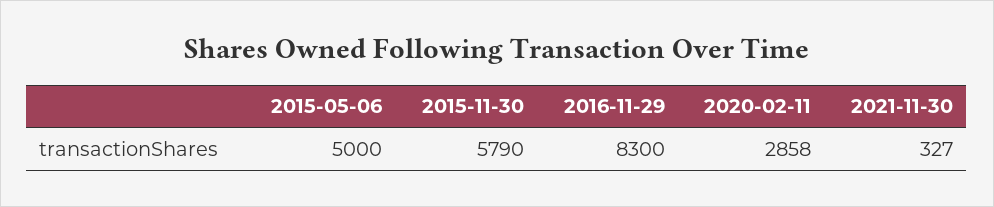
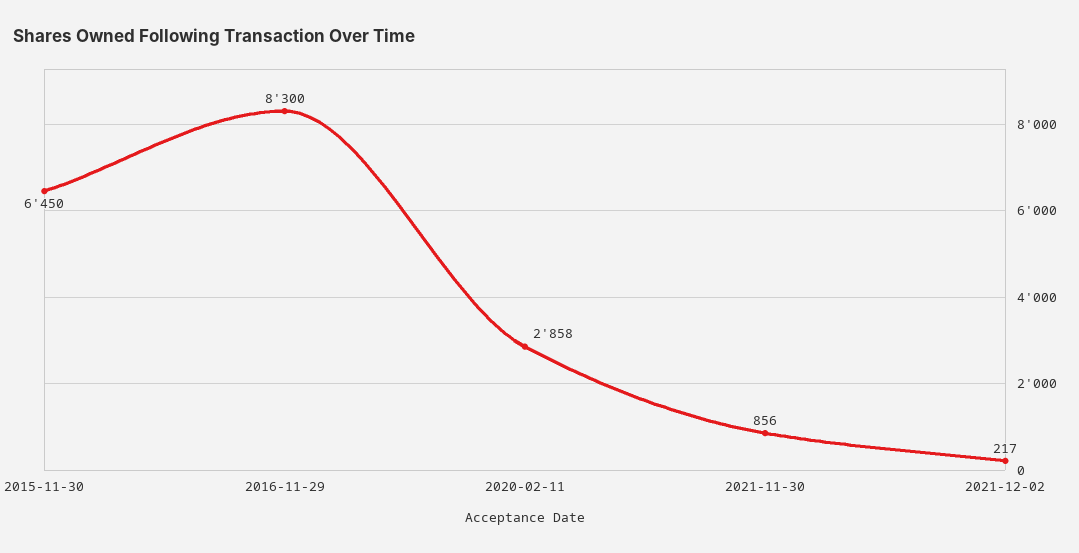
2015-05-06: 5000 -> none
2015-11-30: 5790 -> 6450
2021-11-30: 327 -> 856
2021-12-02: none -> 217

